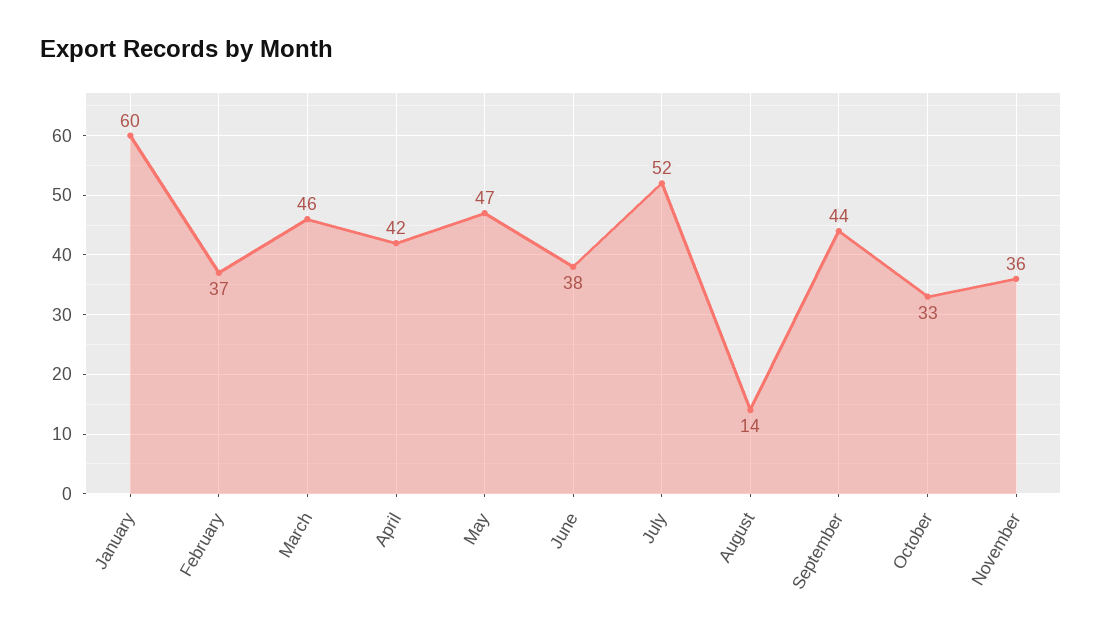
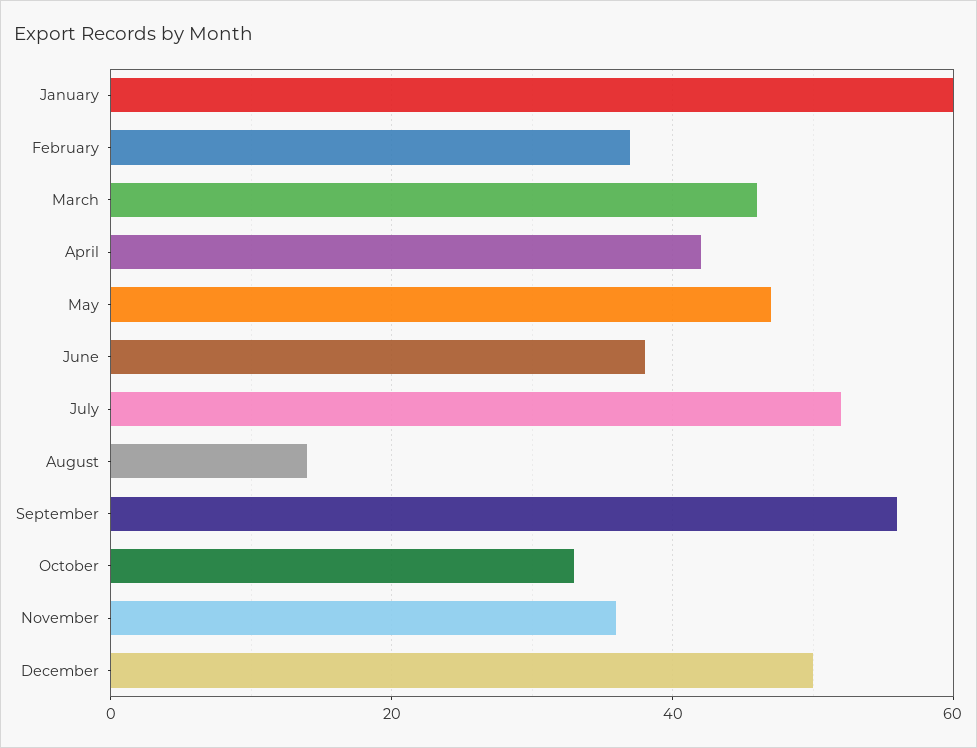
September: 44 -> 55
December: none -> 50

